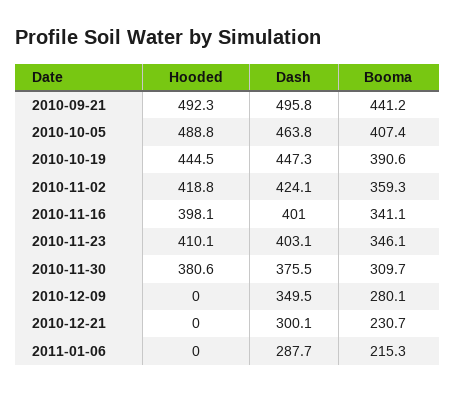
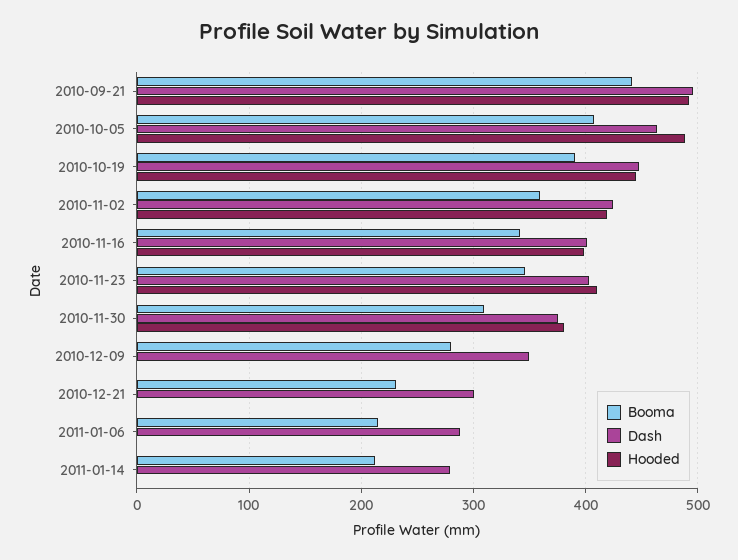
Booma, 2011-01-14: none -> 210
Dash, 2011-01-14: none -> 280
Hooded, 2011-01-14: none -> 0

